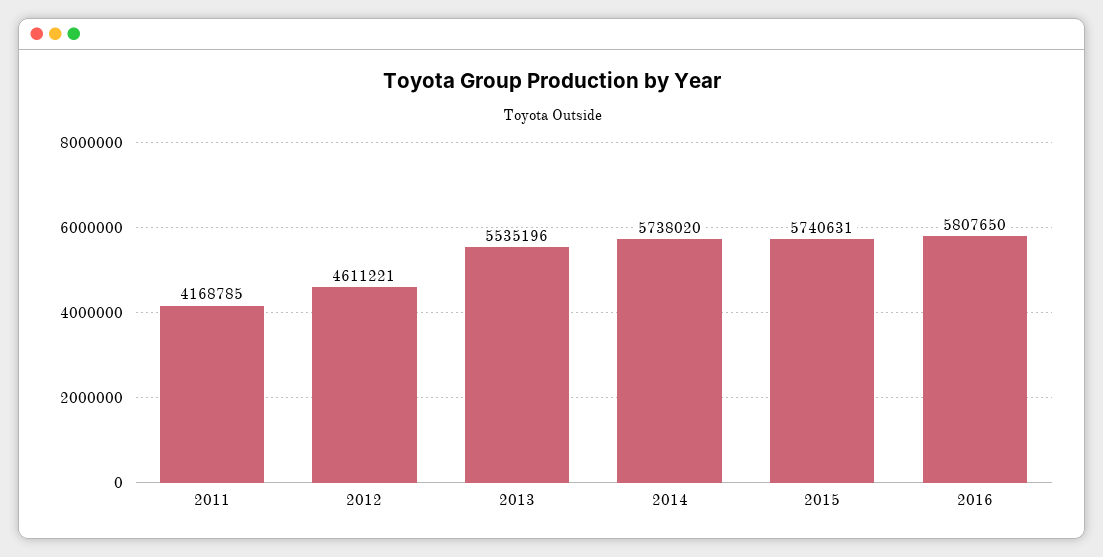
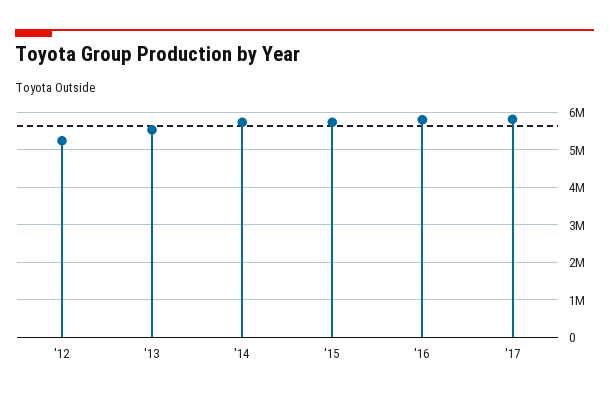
2011: 4168785 -> none
2012: 4611221 -> 5200000
'17: none -> 5800000

